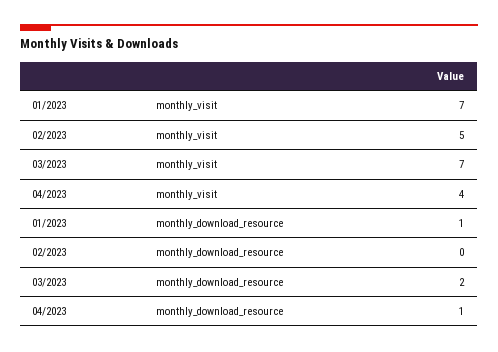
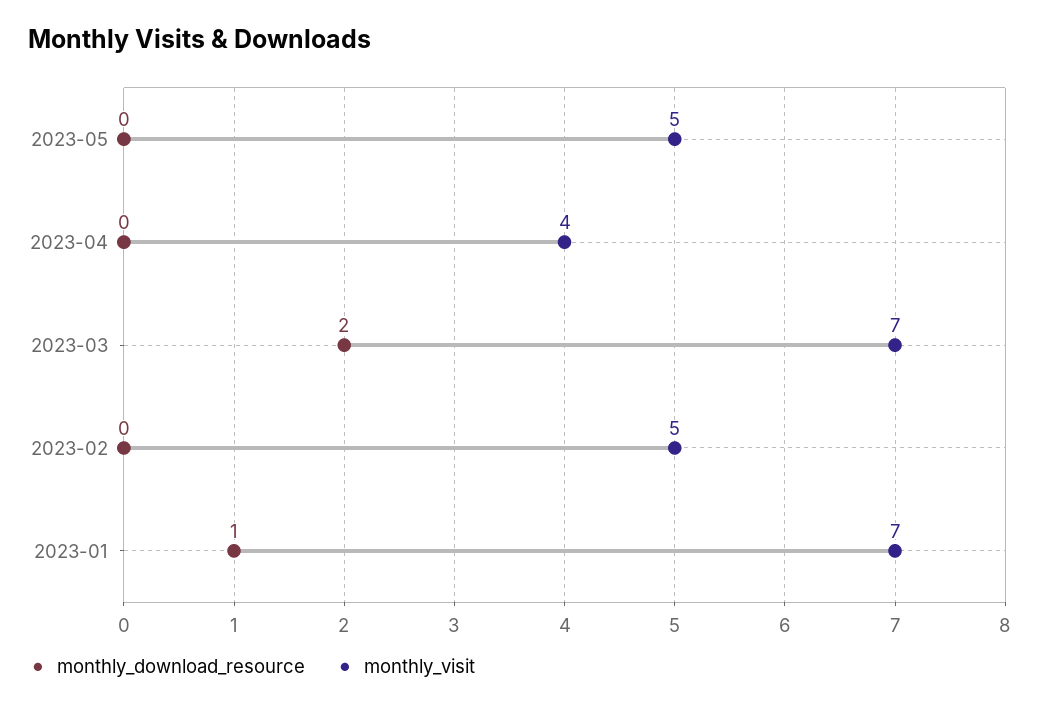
monthly_download_resource, 04/2023: 1 -> 0
monthly_download_resource, 2023-05: none -> 0
monthly_visit, 2023-05: none -> 5

